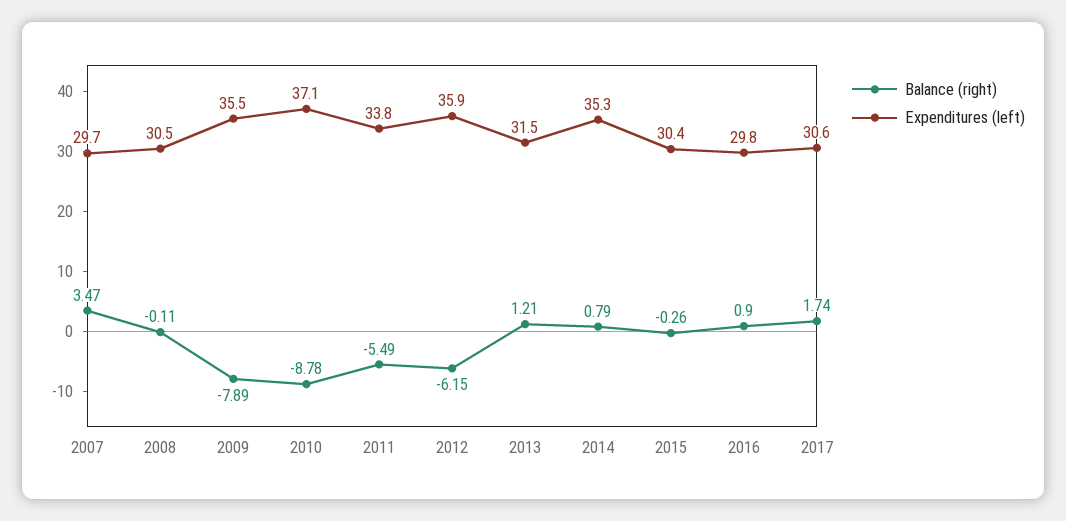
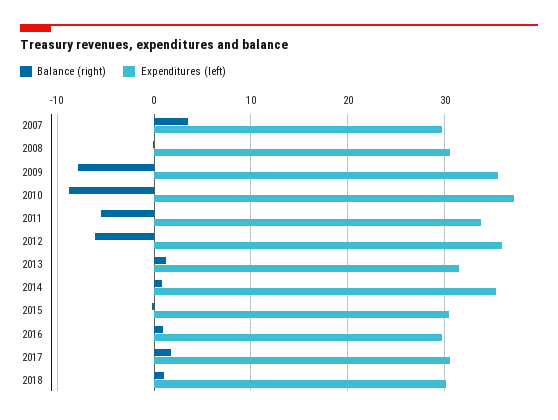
Balance (right), 2018: none -> 1
Expenditures (left), 2018: none -> 30

